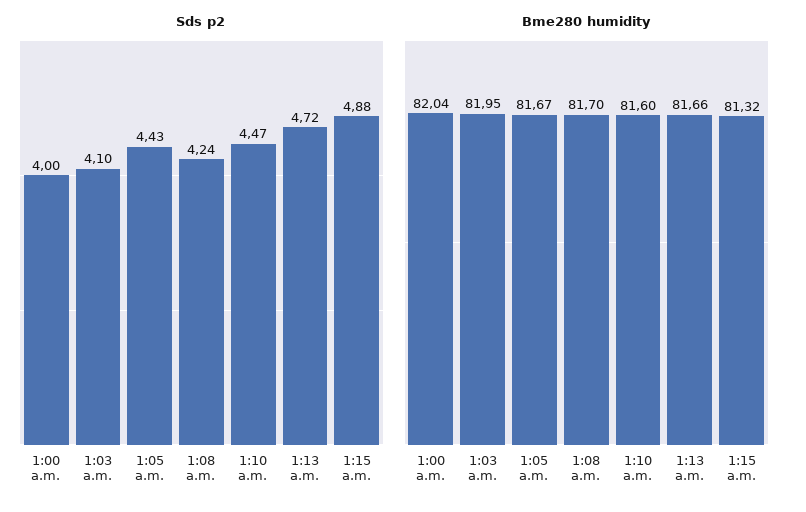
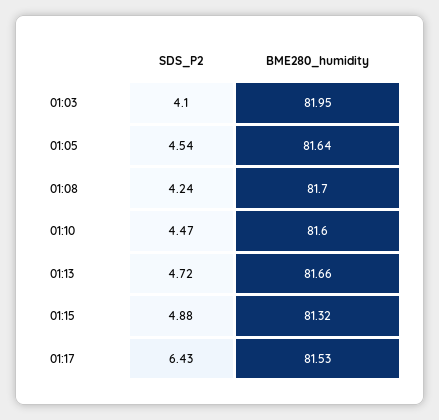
Sds p2, 1:00 a.m.: 4 -> none
Sds p2, 1:05 a.m.: 4.43 -> 4.54
Bme280 humidity, 1:00 a.m.: 82.04 -> none
Bme280 humidity, 1:05 a.m.: 81.67 -> 81.64
Sds p2, 01:17: none -> 6.43
Bme280 humidity, 01:17: none -> 81.53

